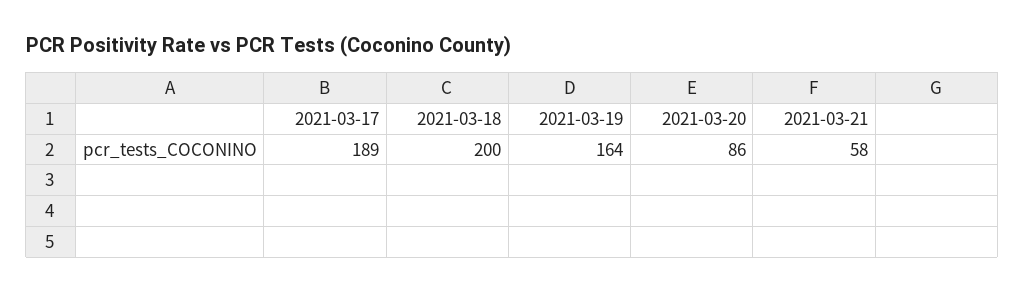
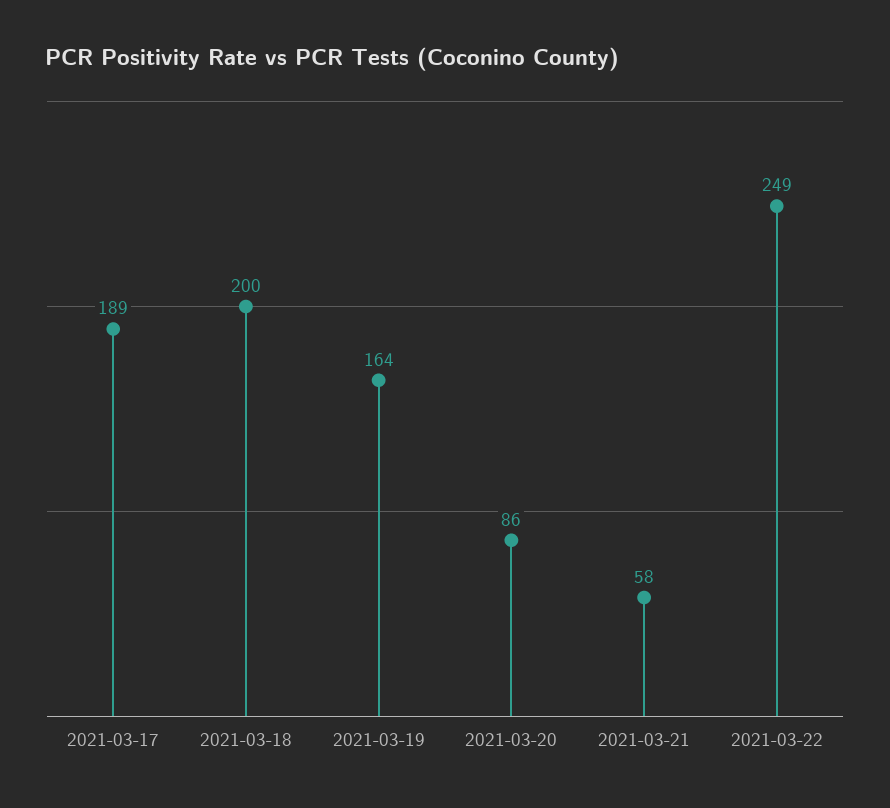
2021-03-22: none -> 249

